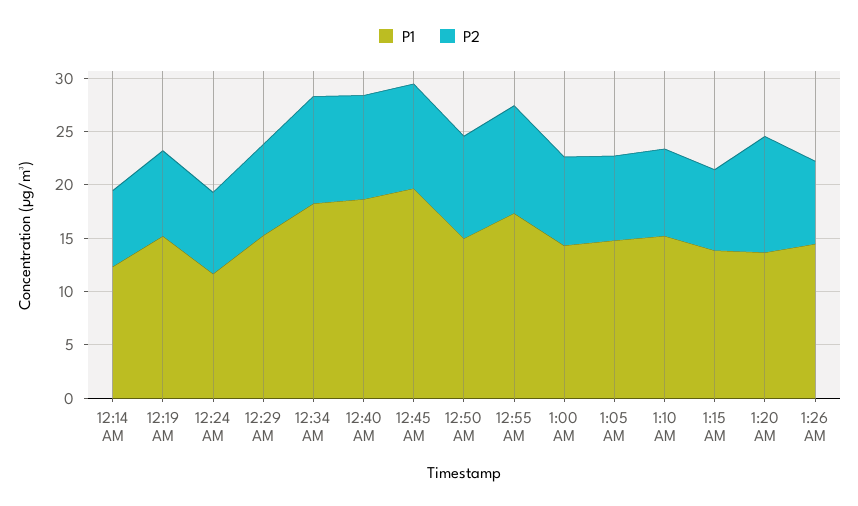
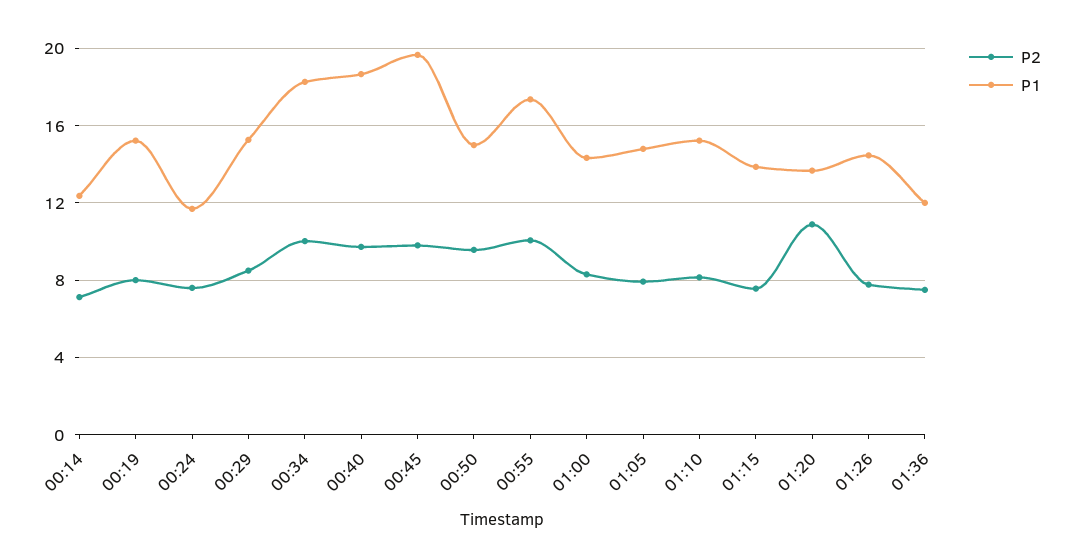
P2, 01:36: none -> 7.5
P1, 01:36: none -> 12

